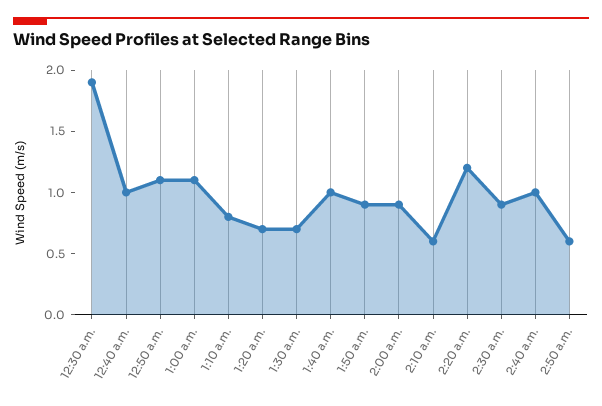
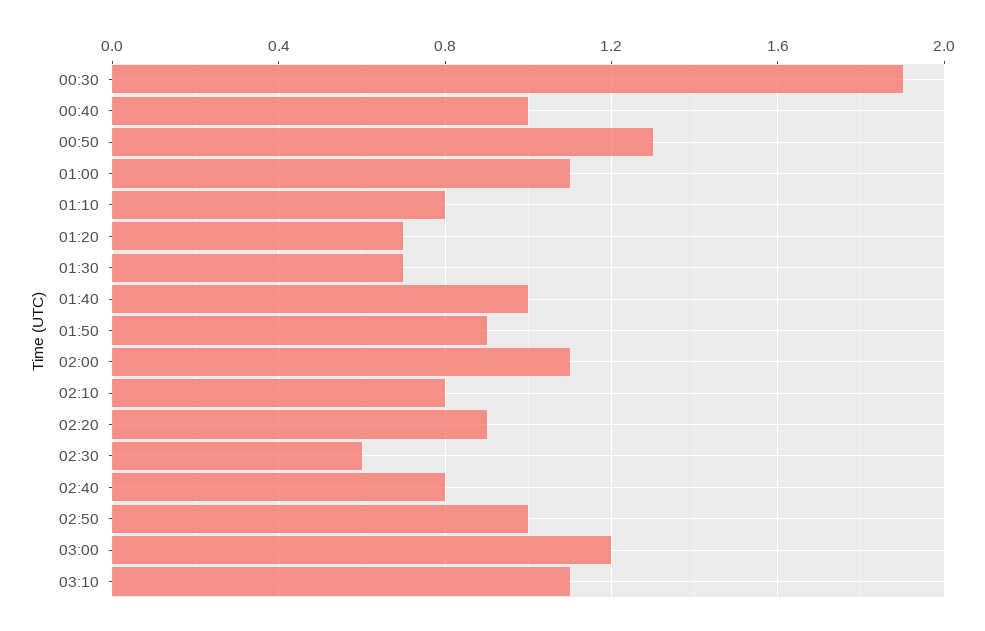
12:50 a.m.: 1.1 -> 1.3
2:00 a.m.: 0.9 -> 1.1
2:10 a.m.: 0.6 -> 0.8
2:20 a.m.: 1.2 -> 0.9
2:30 a.m.: 0.9 -> 0.6
2:40 a.m.: 1 -> 0.8
2:50 a.m.: 0.6 -> 1
03:00: none -> 1.2
03:10: none -> 1.1

